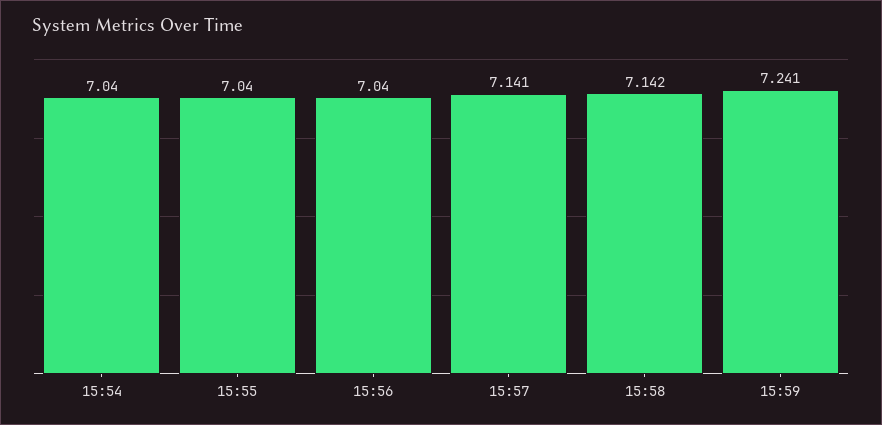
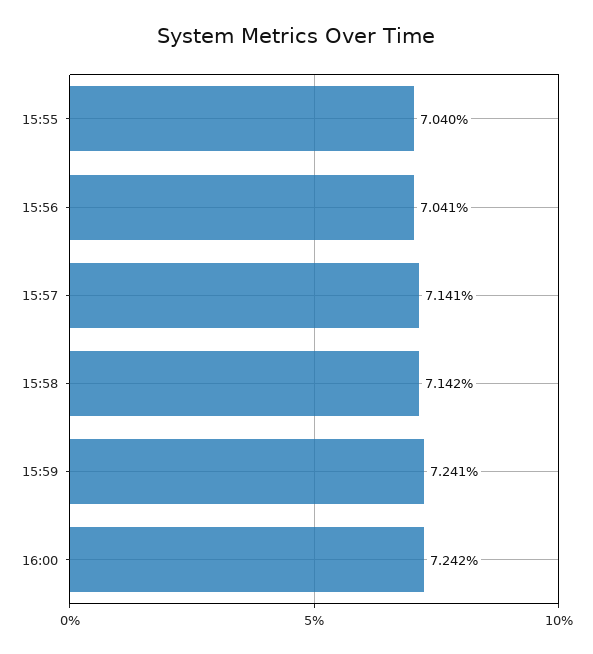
15:54: 7.04 -> none
15:56: 7.04 -> 7.041
16:00: none -> 7.242

